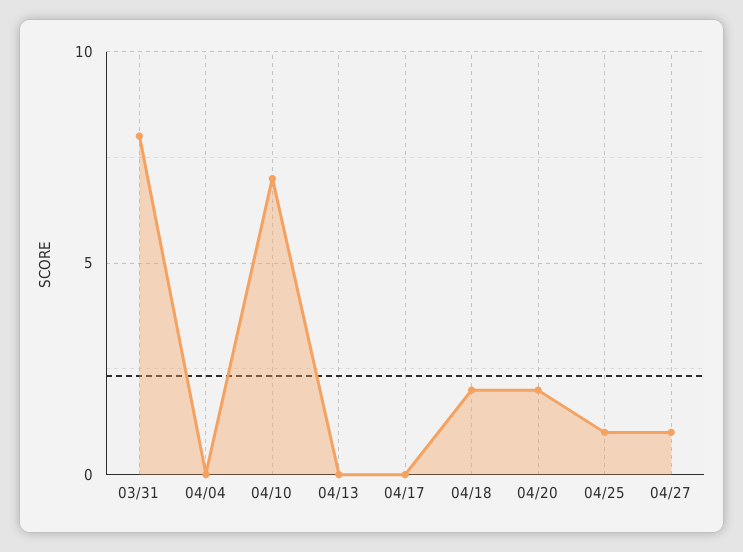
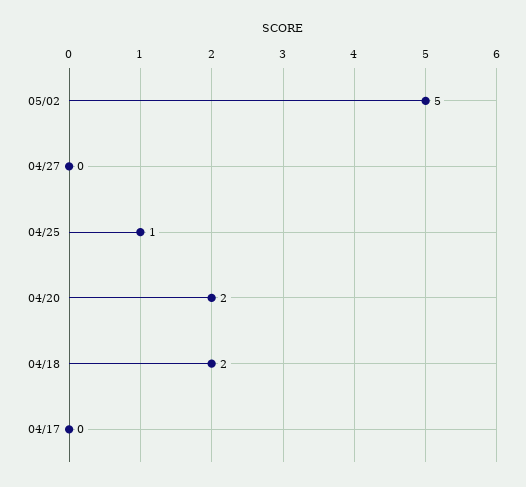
03/31: 8 -> none
04/04: 0 -> none
04/10: 7 -> none
04/13: 0 -> none
04/27: 1 -> 0
05/02: none -> 5

